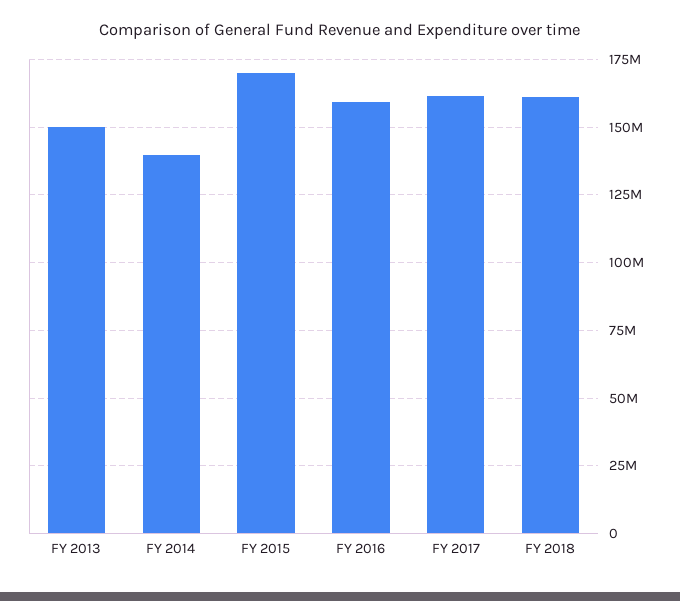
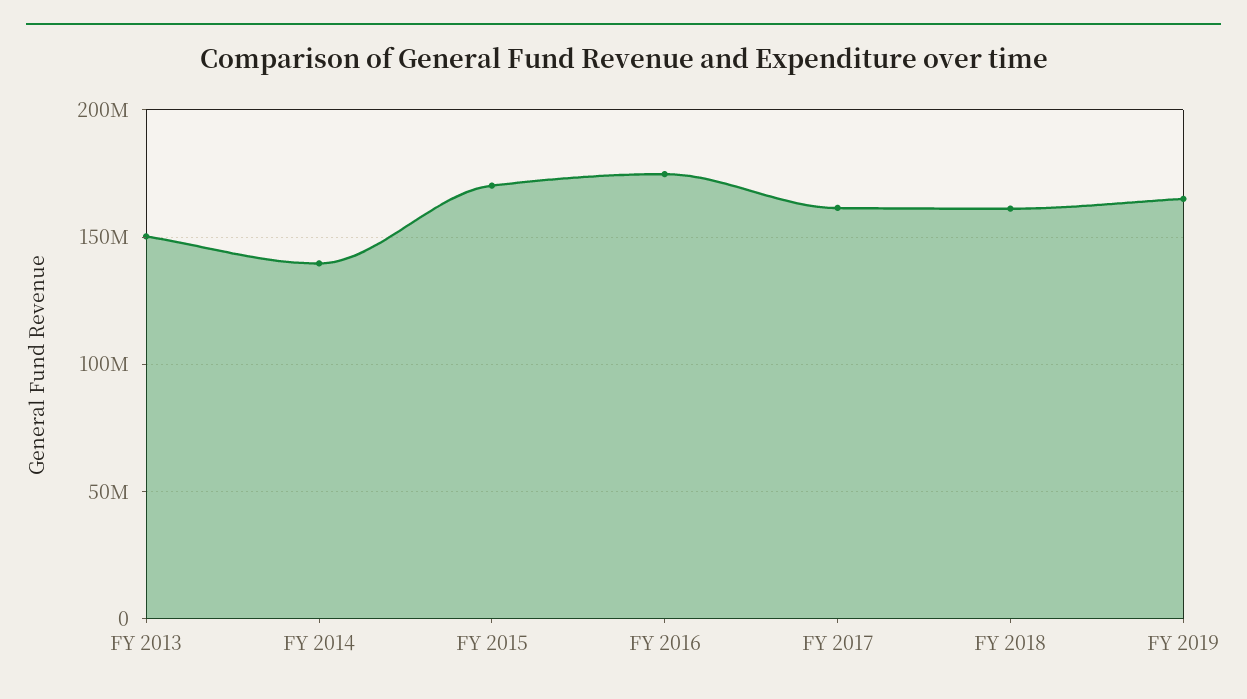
FY 2016: 160000000 -> 175000000
FY 2019: none -> 165000000

